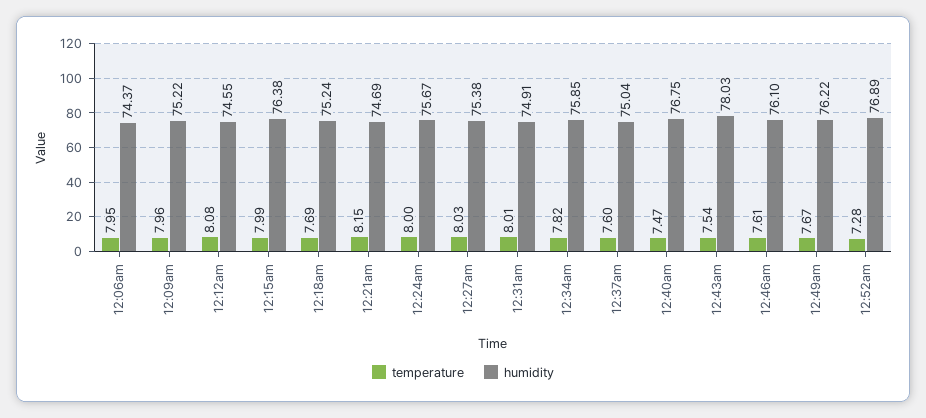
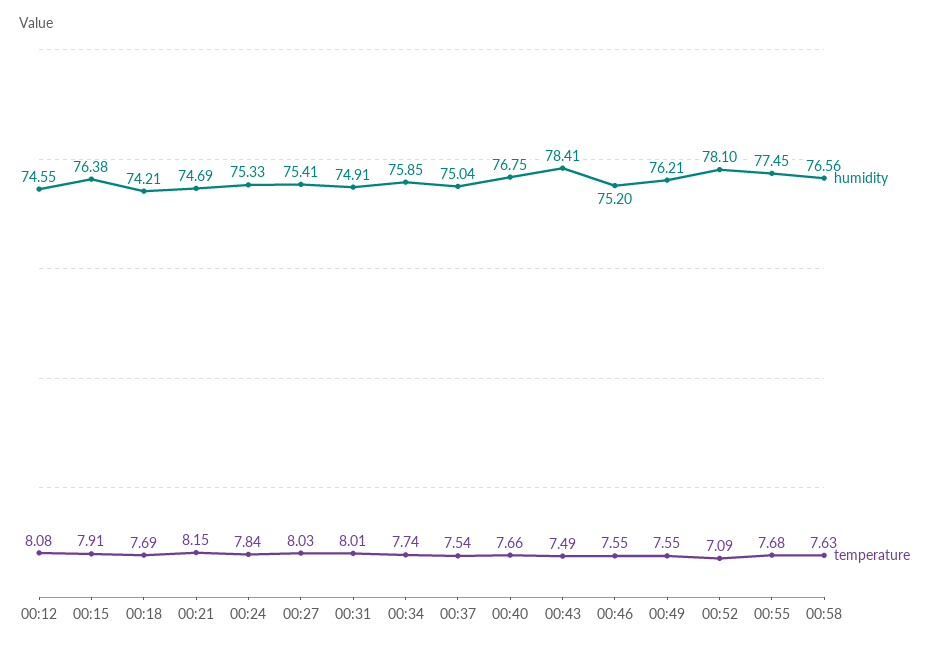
temperature, 12:06am: 7.95 -> none
humidity, 12:06am: 74.37 -> none
temperature, 12:09am: 7.96 -> none
humidity, 12:09am: 75.22 -> none
temperature, 12:15am: 7.99 -> 7.91
humidity, 12:18am: 75.24 -> 74.21
temperature, 12:24am: 8 -> 7.84
humidity, 12:24am: 75.67 -> 75.33
humidity, 12:27am: 75.38 -> 75.41
temperature, 12:34am: 7.82 -> 7.74
temperature, 12:37am: 7.6 -> 7.54
temperature, 12:40am: 7.47 -> 7.66
temperature, 12:43am: 7.54 -> 7.49
humidity, 12:43am: 78.03 -> 78.41
temperature, 12:46am: 7.61 -> 7.55
humidity, 12:46am: 76.1 -> 75.2
temperature, 12:49am: 7.67 -> 7.55
humidity, 12:49am: 76.22 -> 76.21
temperature, 12:52am: 7.28 -> 7.09
humidity, 12:52am: 76.89 -> 78.1
humidity, 00:55: none -> 77.45
temperature, 00:55: none -> 7.68
humidity, 00:58: none -> 76.56
temperature, 00:58: none -> 7.63

